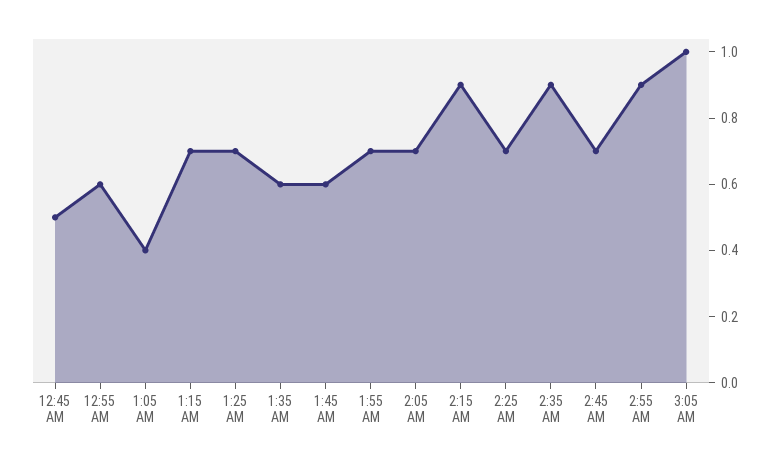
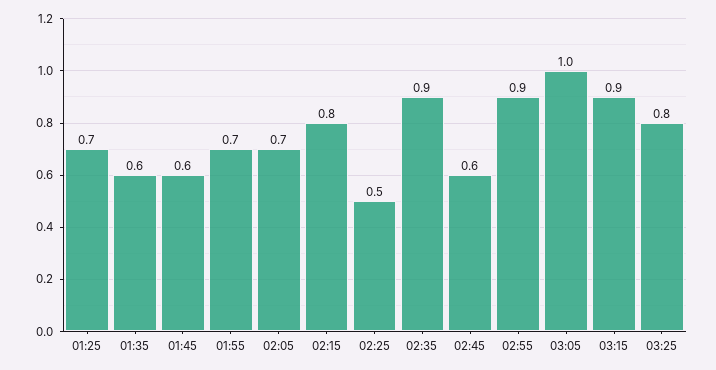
12:45 AM: 0.5 -> none
12:55 AM: 0.6 -> none
1:05 AM: 0.4 -> none
1:15 AM: 0.7 -> none
2:15 AM: 0.9 -> 0.8
2:25 AM: 0.7 -> 0.5
2:45 AM: 0.7 -> 0.6
03:15: none -> 0.9
03:25: none -> 0.8

